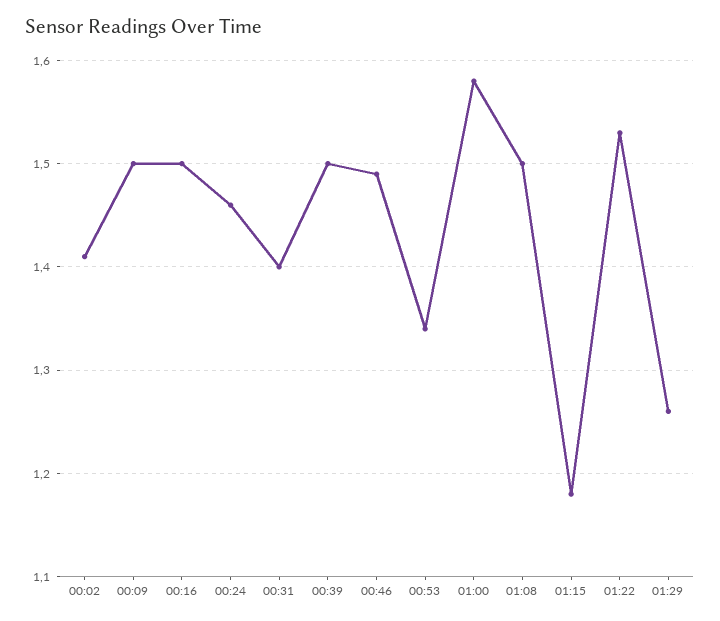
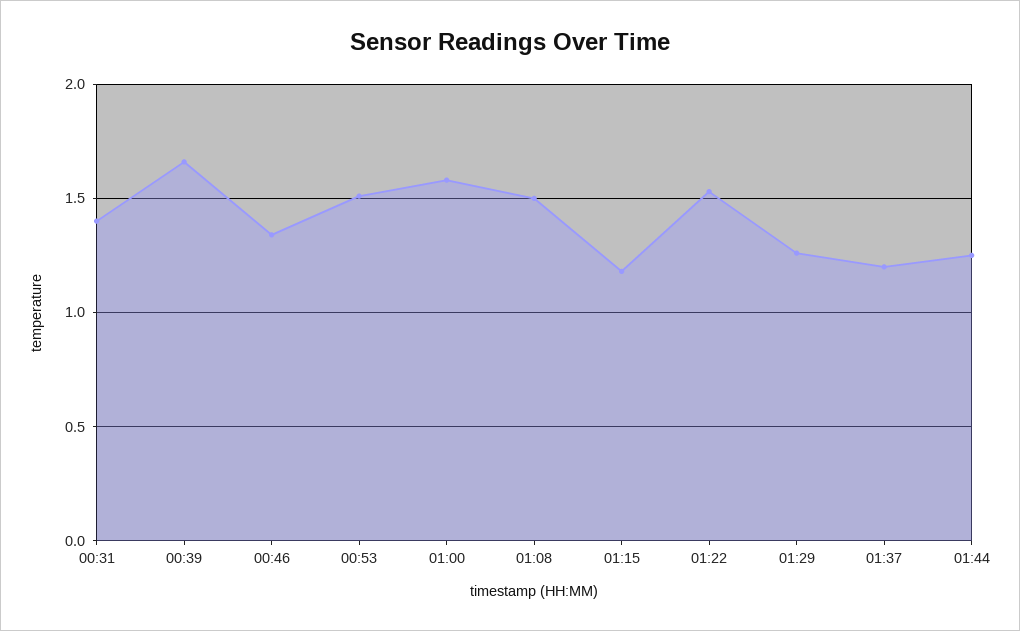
00:02: 1.41 -> none
00:09: 1.5 -> none
00:16: 1.5 -> none
00:24: 1.46 -> none
00:39: 1.5 -> 1.65
00:46: 1.49 -> 1.35
00:53: 1.34 -> 1.5
01:37: none -> 1.2
01:44: none -> 1.25

